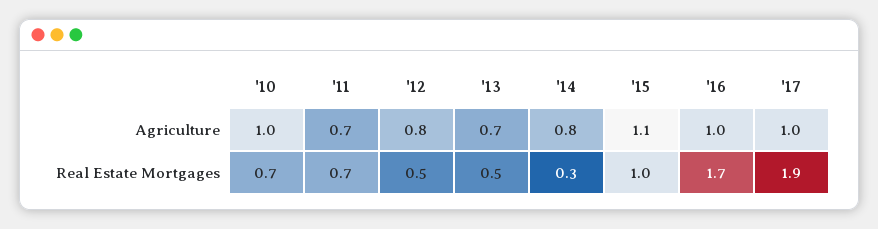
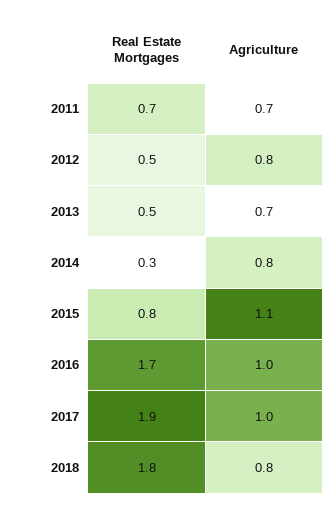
'10, Agriculture: 1 -> none
'10, Real Estate Mortgages: 0.7 -> none
'15, Real Estate Mortgages: 1 -> 0.8
2018, Real Estate Mortgages: none -> 1.8
2018, Agriculture: none -> 0.8

